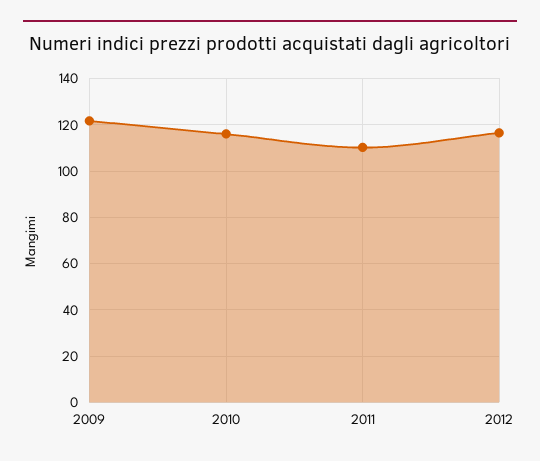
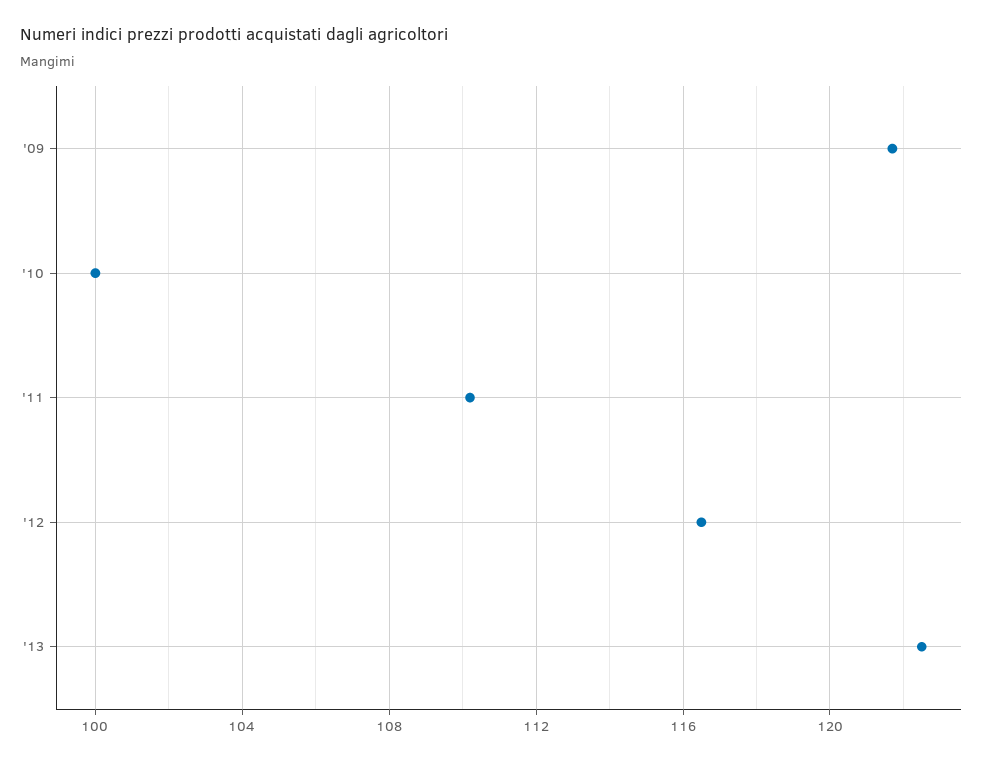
2010: 115 -> 100
'13: none -> 122.5

